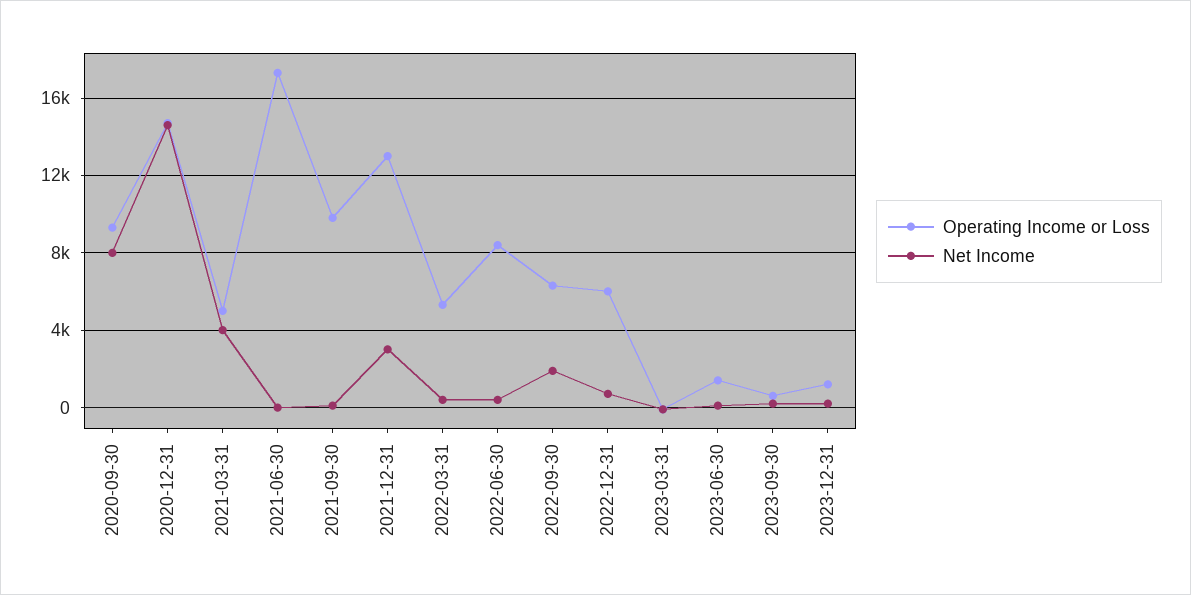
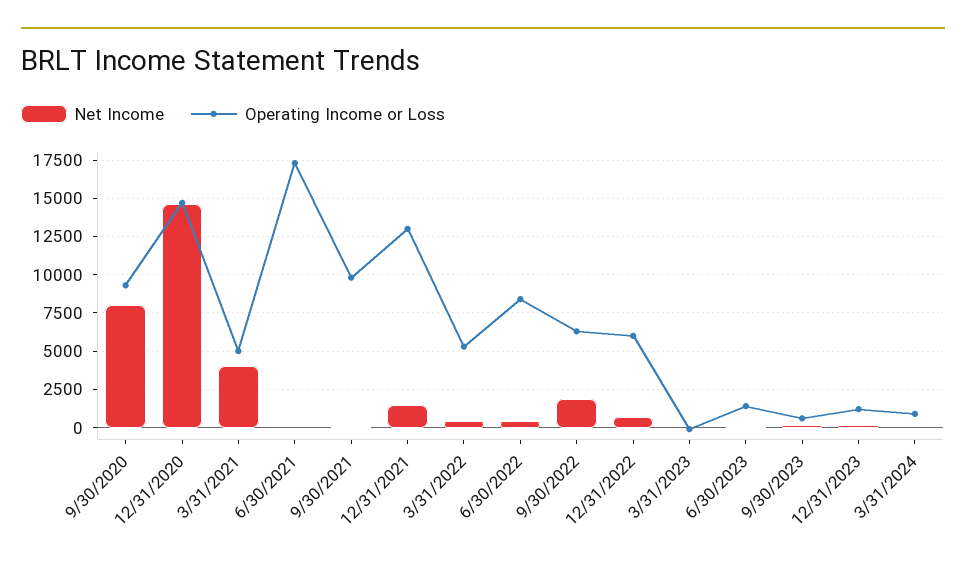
Net Income, 2021-12-31: 3000 -> 1500
Net Income, 3/31/2024: none -> 0
Operating Income or Loss, 3/31/2024: none -> 1000

